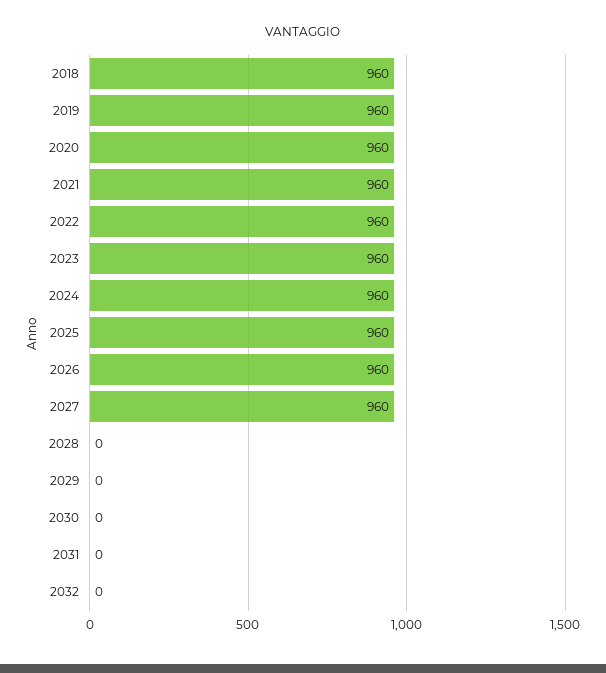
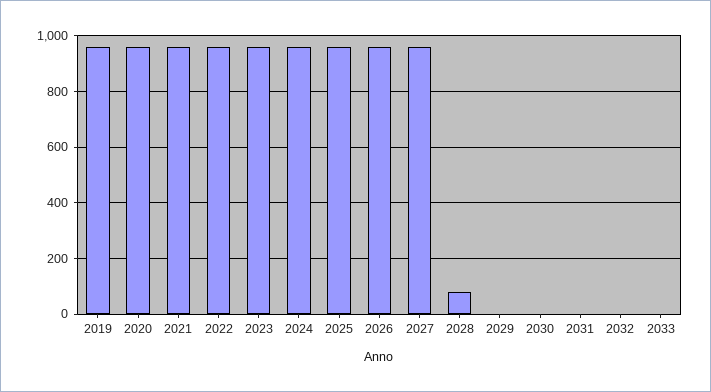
2018: 960 -> none
2028: 0 -> 75
2033: none -> 0

